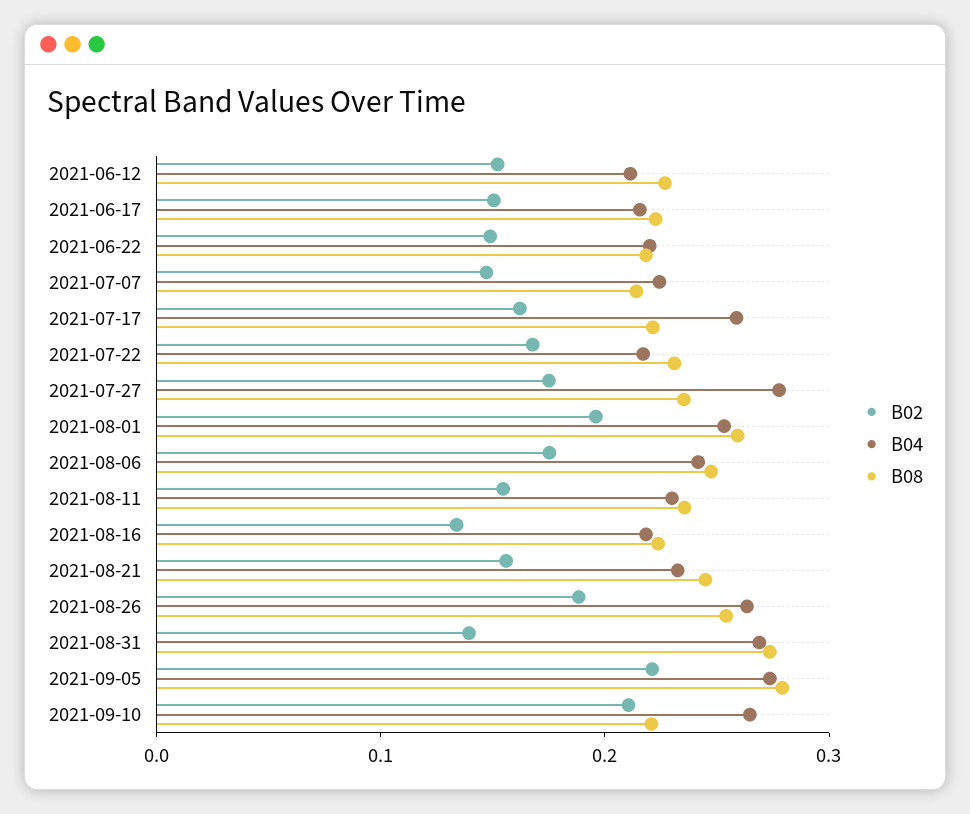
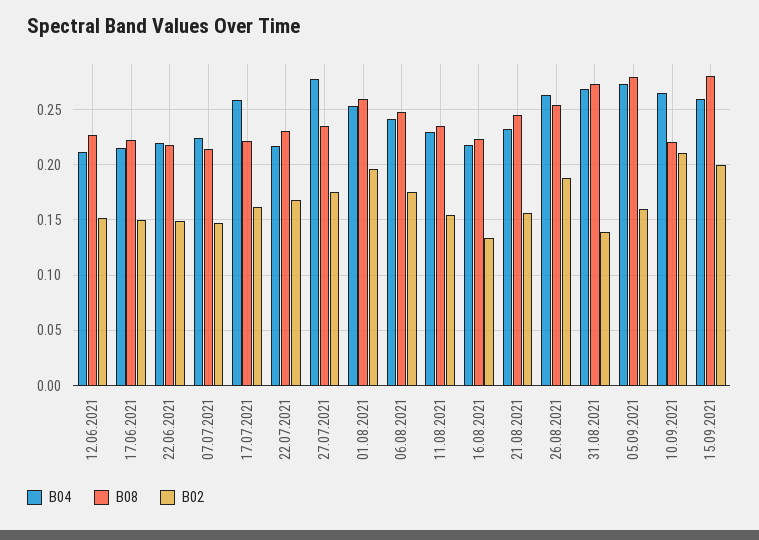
B02, 2021-09-05: 0.22 -> 0.16
B04, 15.09.2021: none -> 0.26
B08, 15.09.2021: none -> 0.28
B02, 15.09.2021: none -> 0.2

